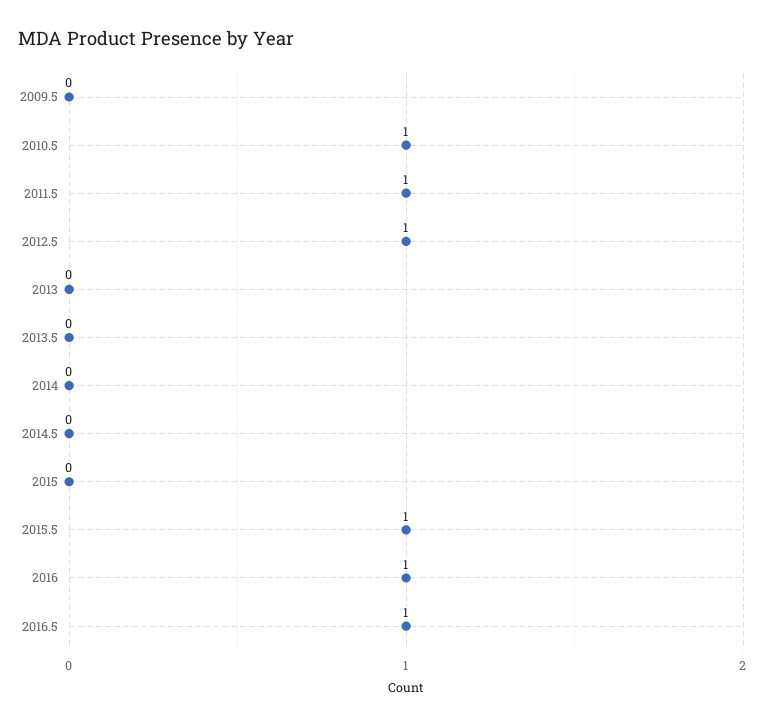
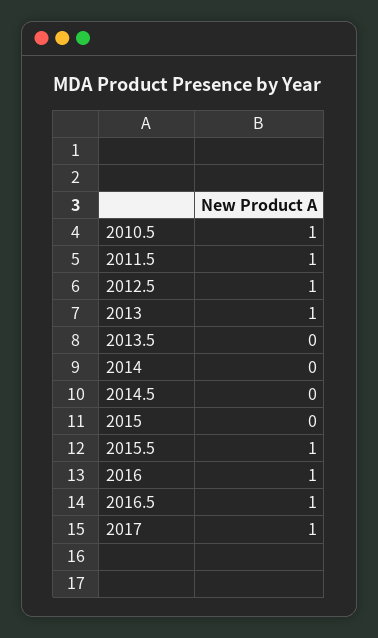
2009.5: 0 -> none
2013: 0 -> 1
2017: none -> 1

